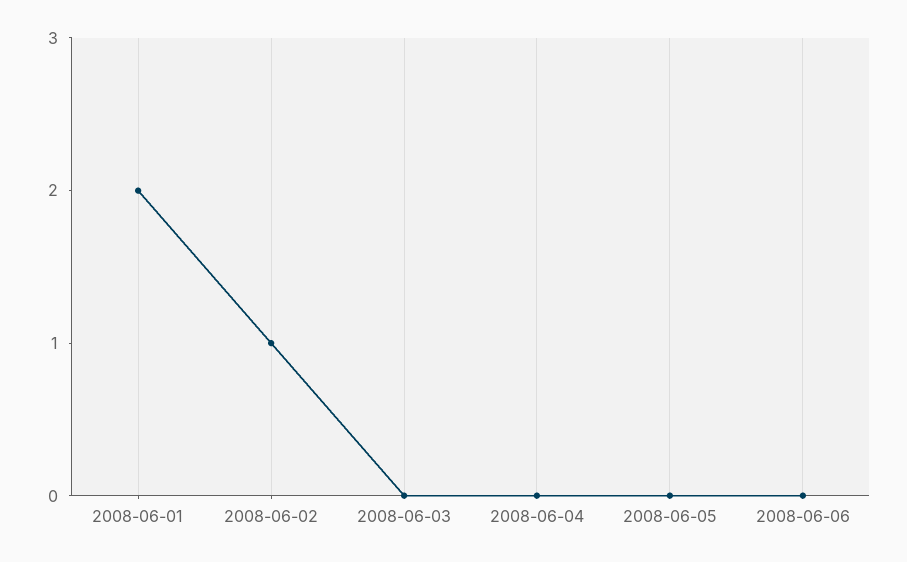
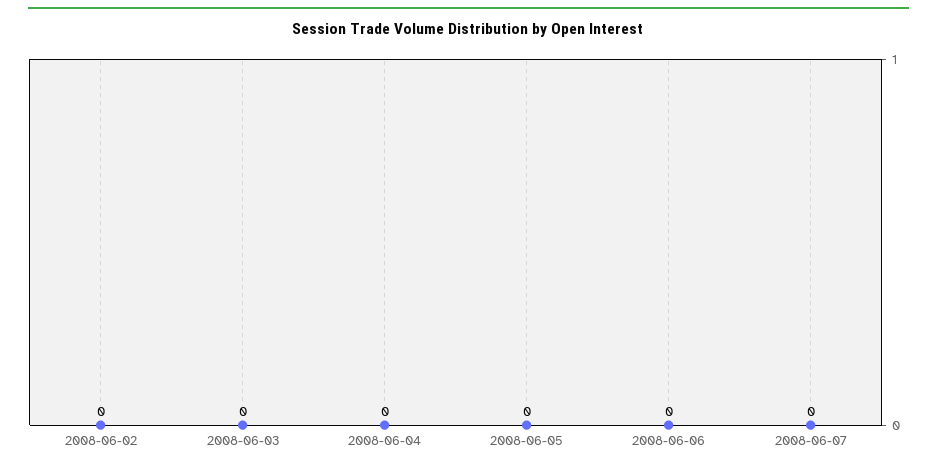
2008-06-01: 2 -> none
2008-06-02: 1 -> 0
2008-06-07: none -> 0

